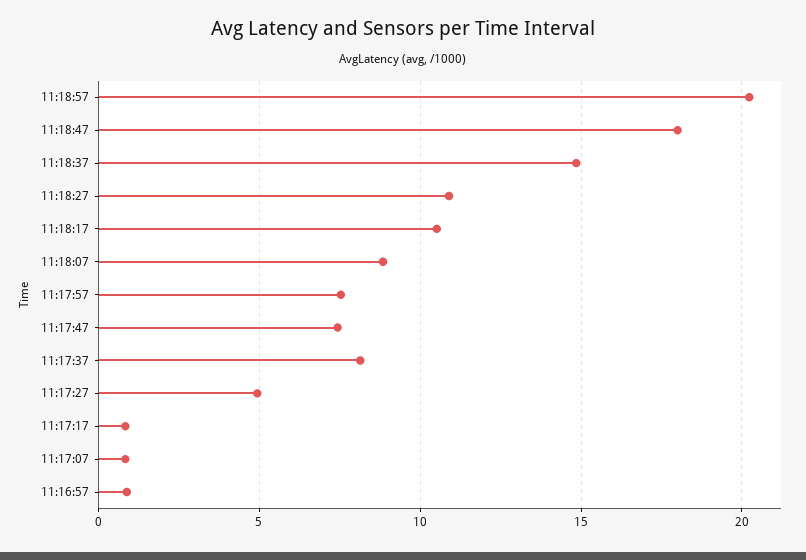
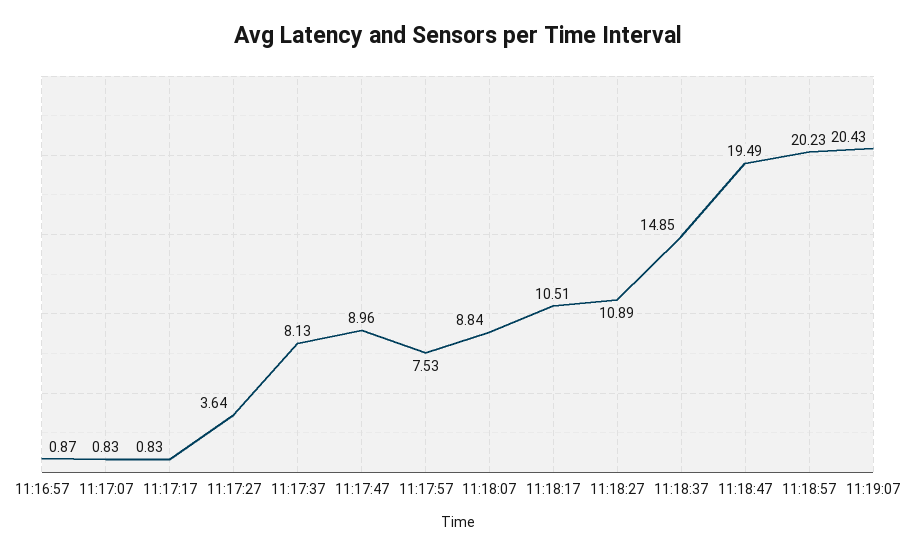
11:18:47: 18 -> 19.49
11:17:47: 7.5 -> 8.96
11:17:27: 5 -> 3.64
11:19:07: none -> 20.43

